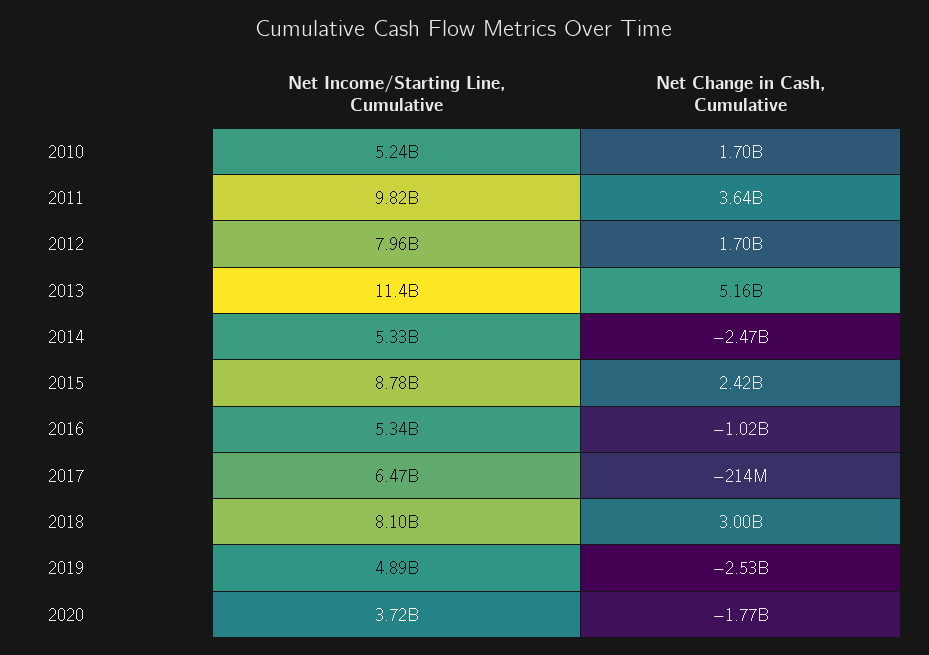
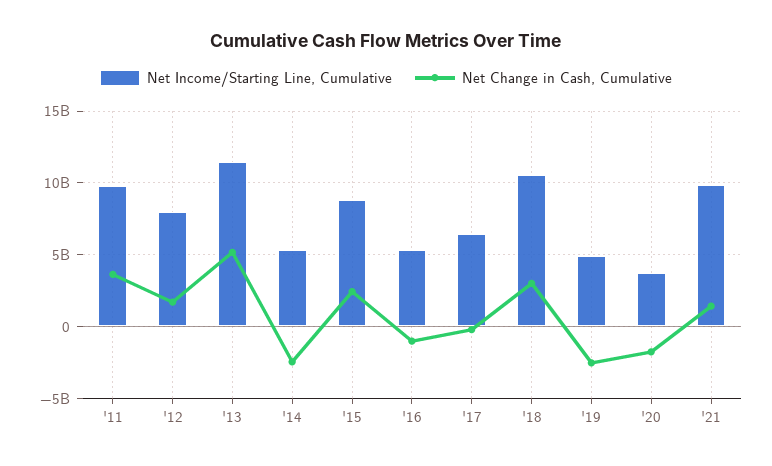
Net Income/Starting Line, Cumulative, 2010: 5240000000 -> none
Net Change in Cash, Cumulative, 2010: 1700000000 -> none
Net Income/Starting Line, Cumulative, 2018: 8100000000 -> 10500000000
Net Income/Starting Line, Cumulative, '21: none -> 10000000000
Net Change in Cash, Cumulative, '21: none -> 1500000000

